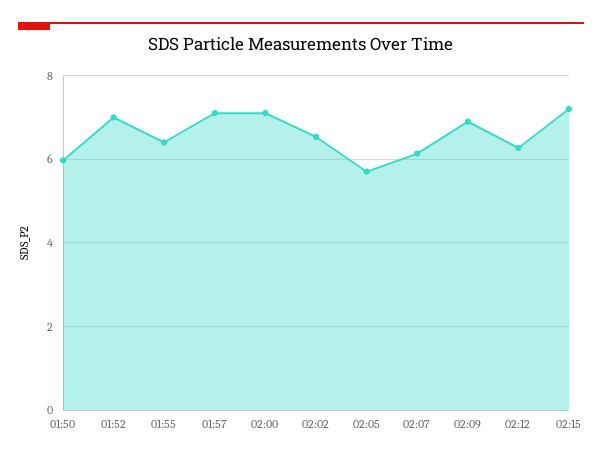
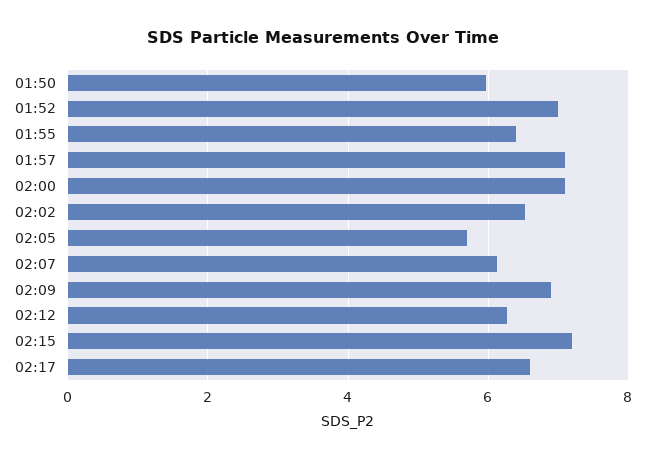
02:17: none -> 6.6

